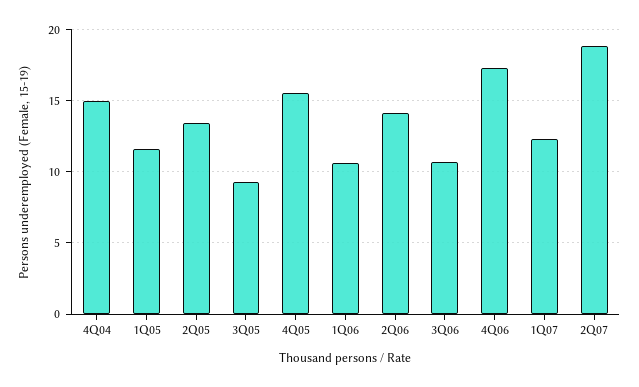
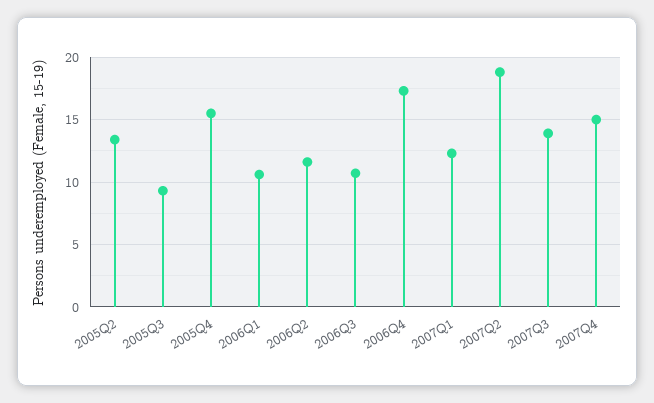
4Q04: 15 -> none
1Q05: 11.5 -> none
2Q06: 14 -> 11.5
2007Q3: none -> 14
2007Q4: none -> 15

